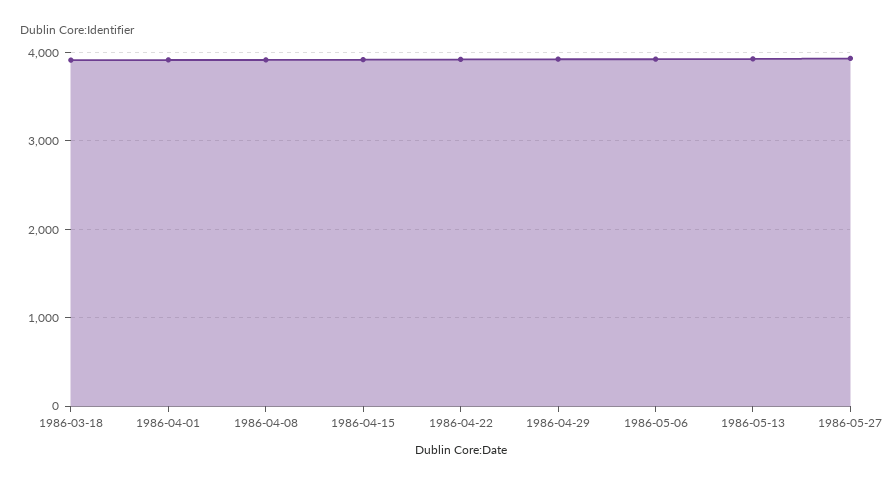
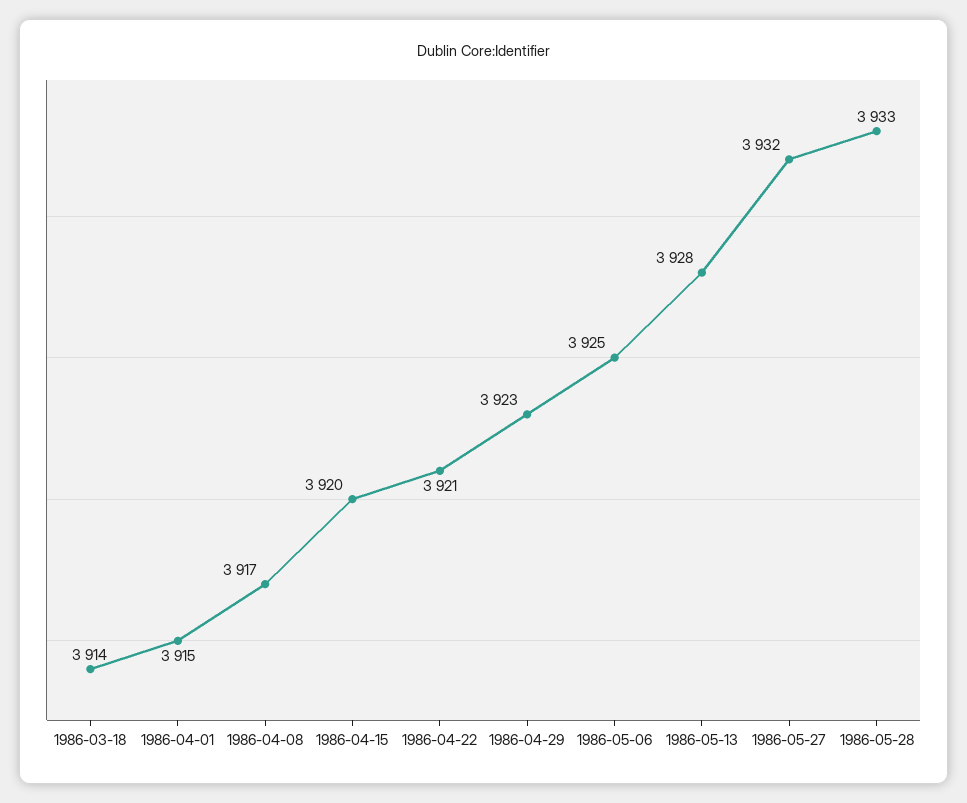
1986-05-28: none -> 3933

